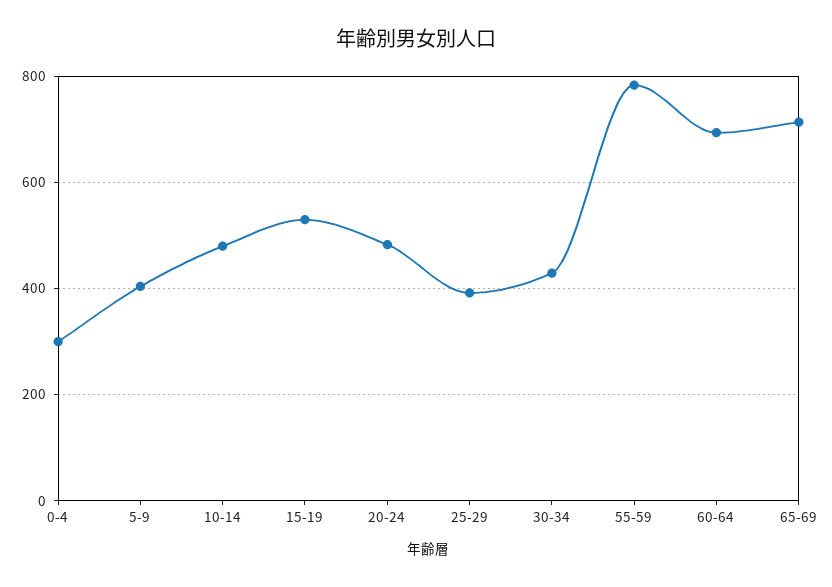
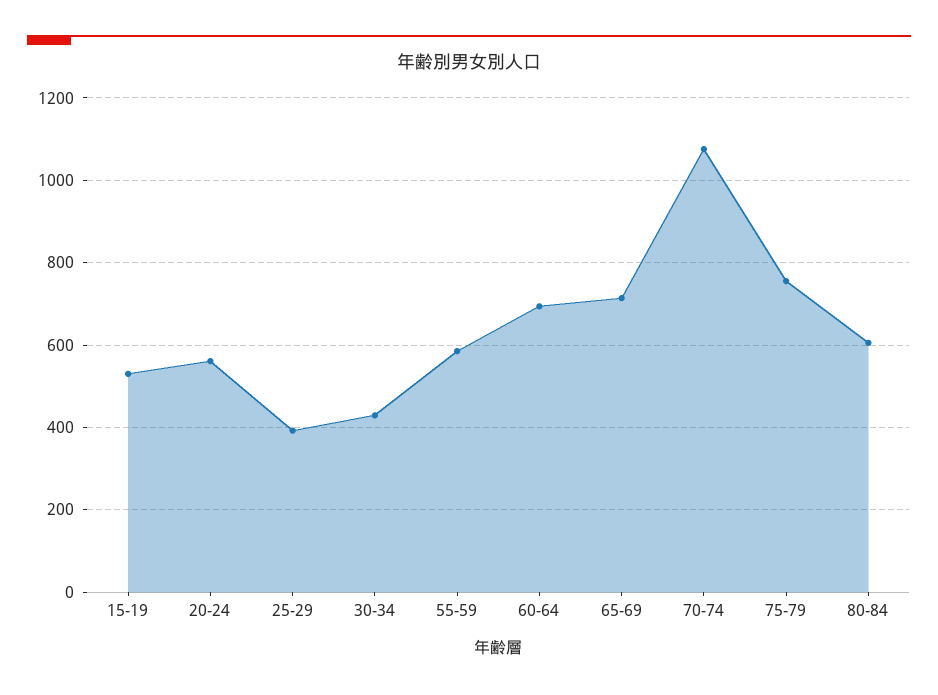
0-4: 300 -> none
5-9: 400 -> none
10-14: 480 -> none
20-24: 480 -> 560
55-59: 780 -> 580
70-74: none -> 1080
75-79: none -> 760
80-84: none -> 600

